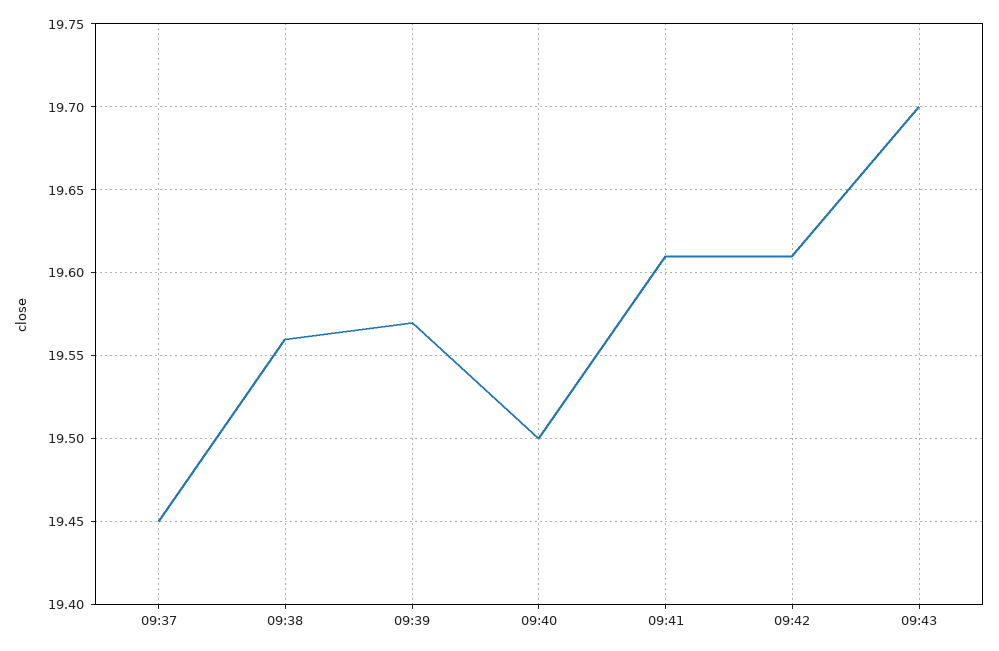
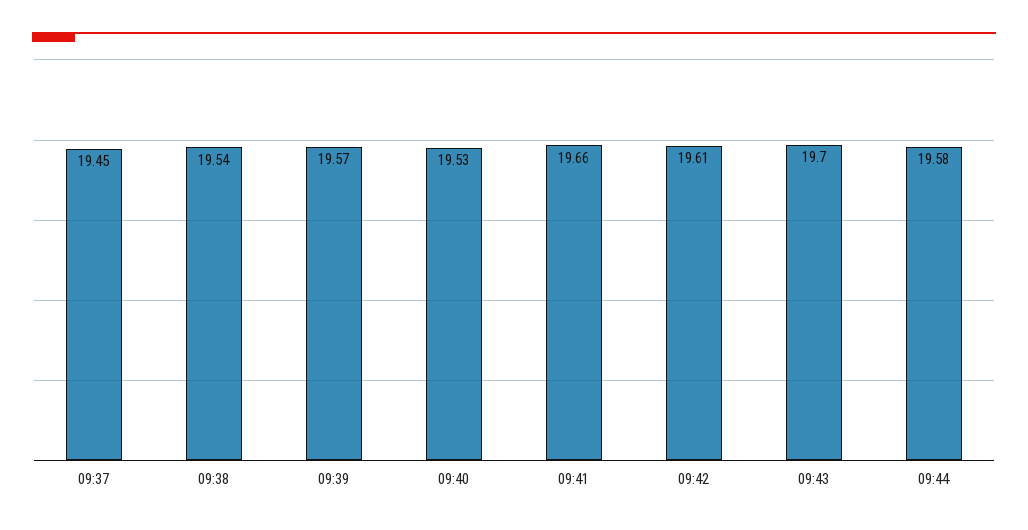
09:38: 19.56 -> 19.54
09:40: 19.5 -> 19.53
09:41: 19.61 -> 19.66
09:44: none -> 19.58

